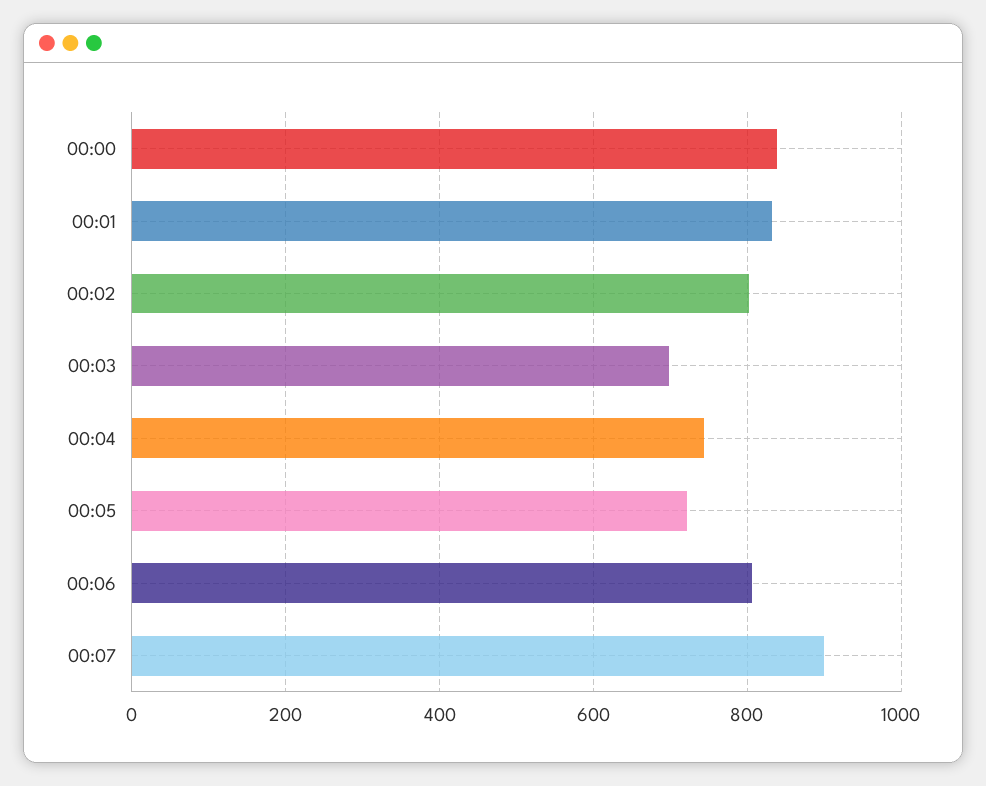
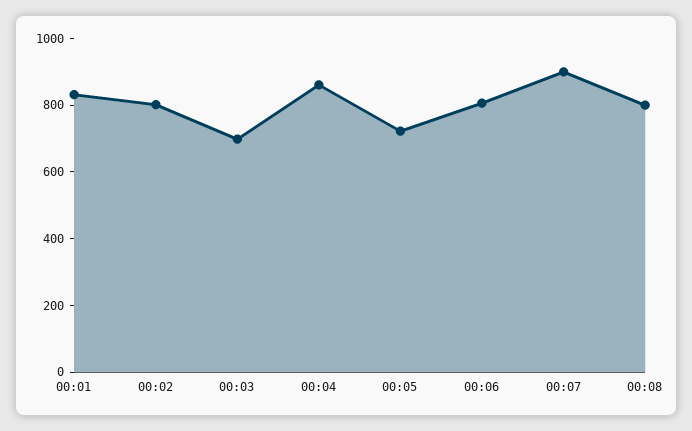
00:00: 840 -> none
00:04: 740 -> 850
00:08: none -> 800

